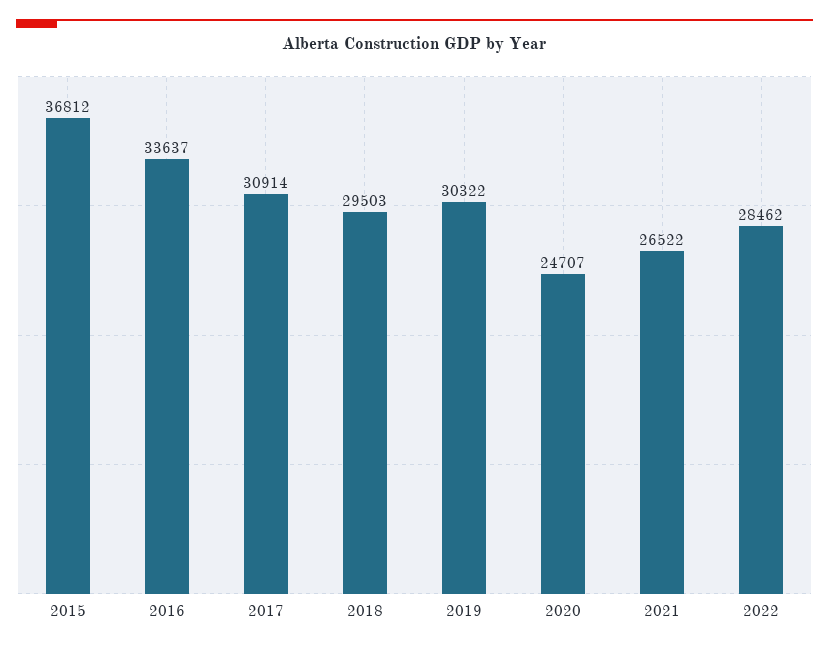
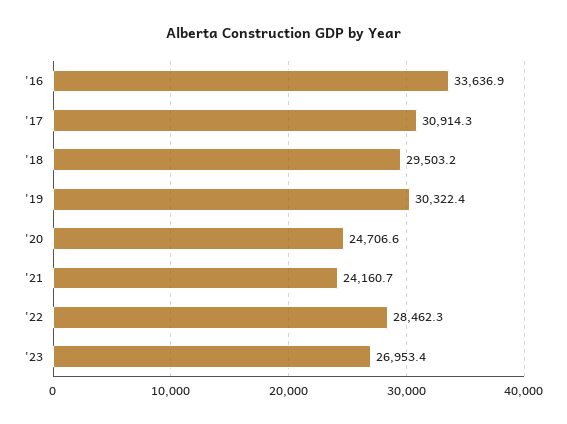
2015: 36812 -> none
2021: 26522 -> 24160.7
'23: none -> 26953.4

